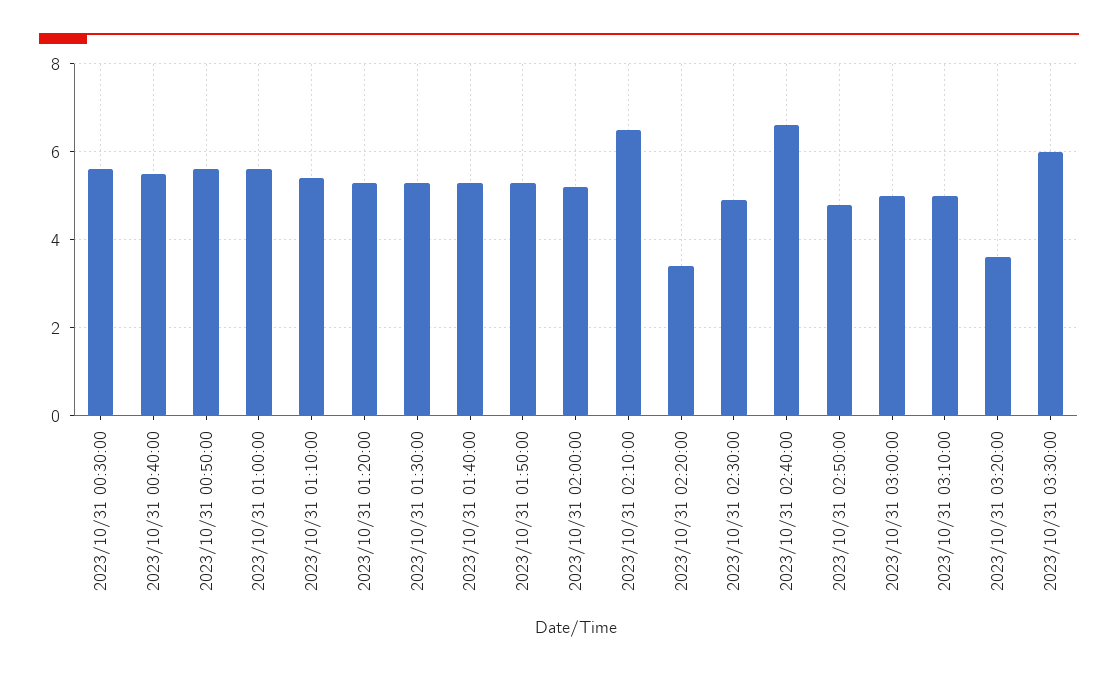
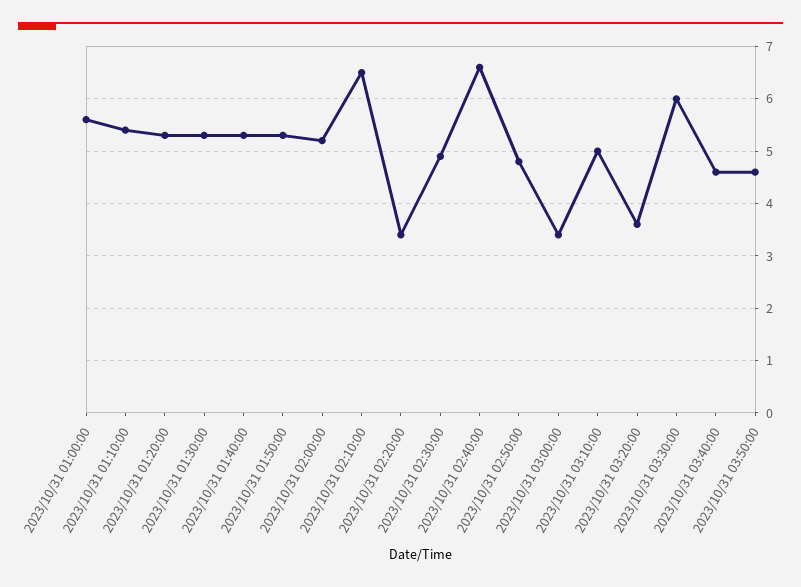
2023/10/31 00:30:00: 5.5 -> none
2023/10/31 00:40:00: 5.5 -> none
2023/10/31 00:50:00: 5.5 -> none
2023/10/31 03:00:00: 5 -> 3.5
2023/10/31 03:40:00: none -> 4.5
2023/10/31 03:50:00: none -> 4.5

